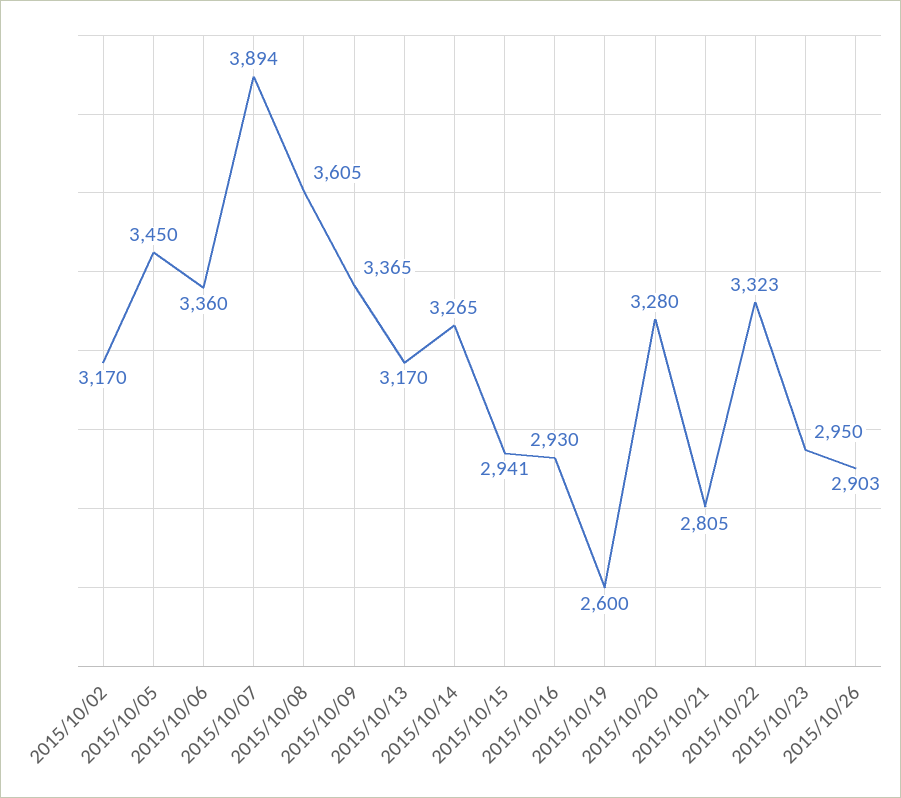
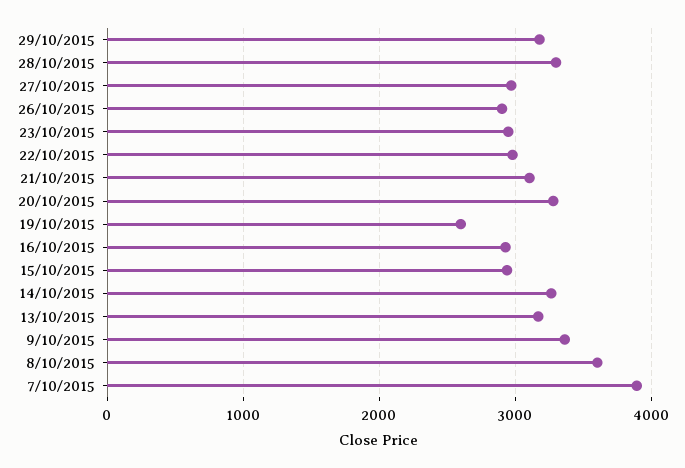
2015/10/02: 3170 -> none
2015/10/05: 3450 -> none
2015/10/06: 3360 -> none
2015/10/21: 2805 -> 3100
2015/10/22: 3323 -> 3000
29/10/2015: none -> 3200
28/10/2015: none -> 3300
27/10/2015: none -> 3000

